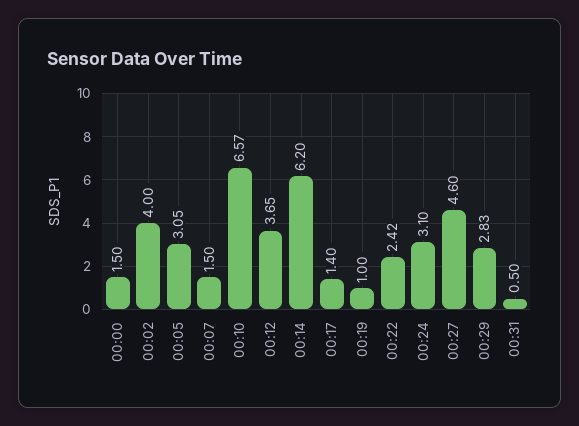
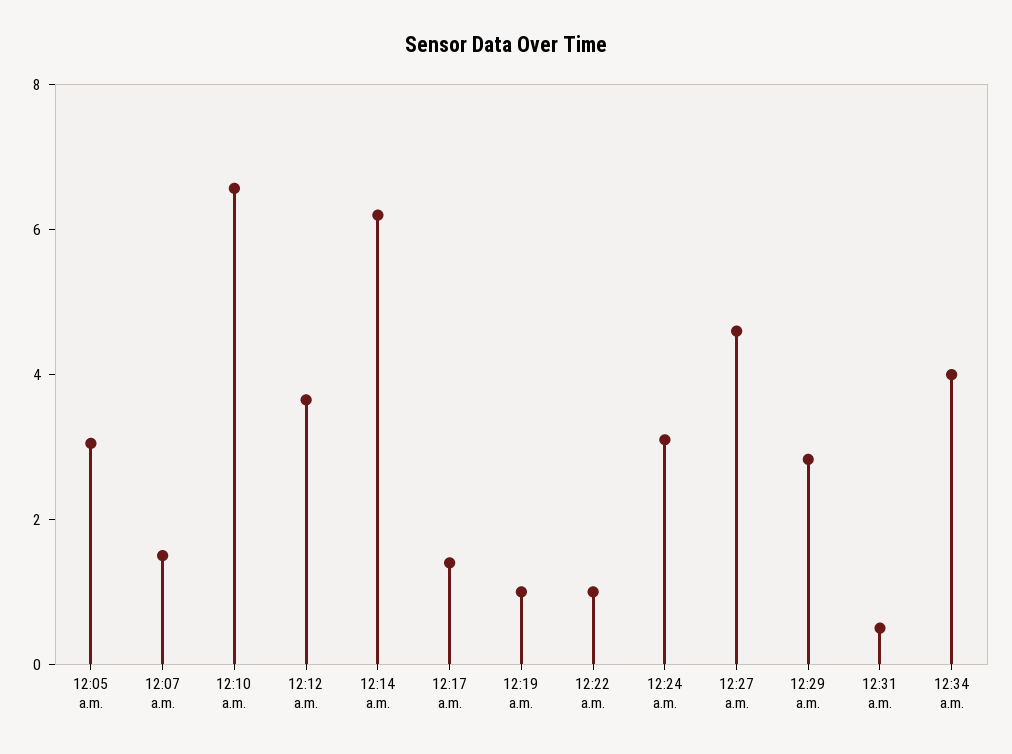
00:00: 1.5 -> none
00:02: 4 -> none
00:22: 2.42 -> 1
12:34 a.m.: none -> 4

